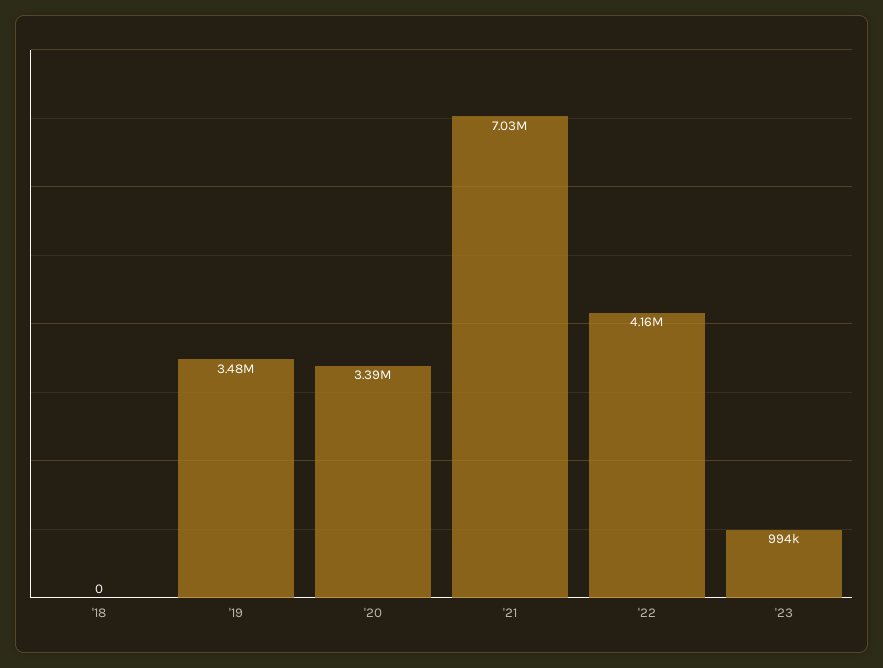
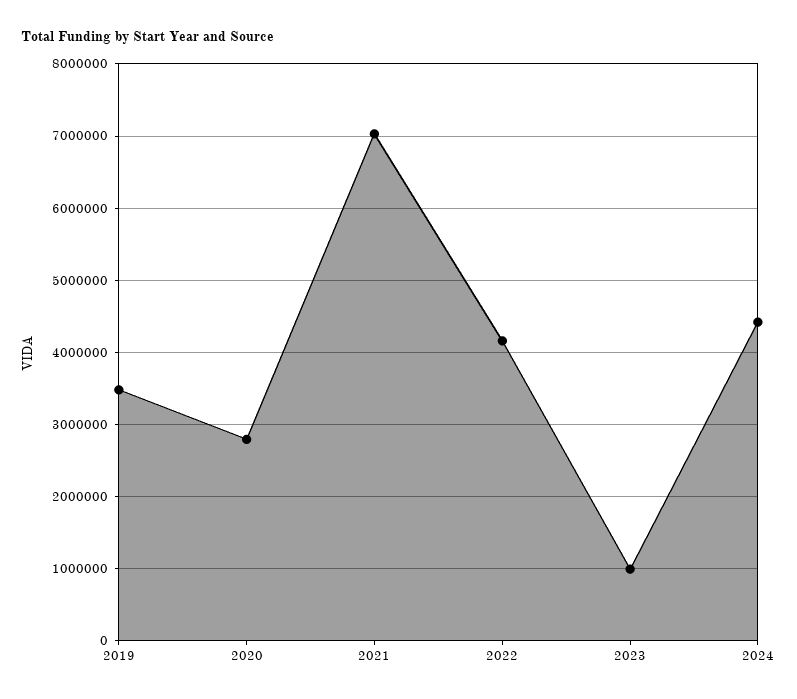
'18: 0 -> none
'20: 3390000 -> 2800000
2024: none -> 4400000

